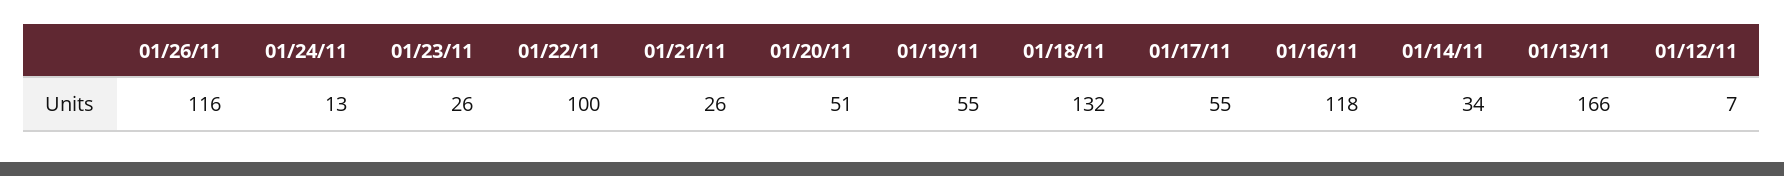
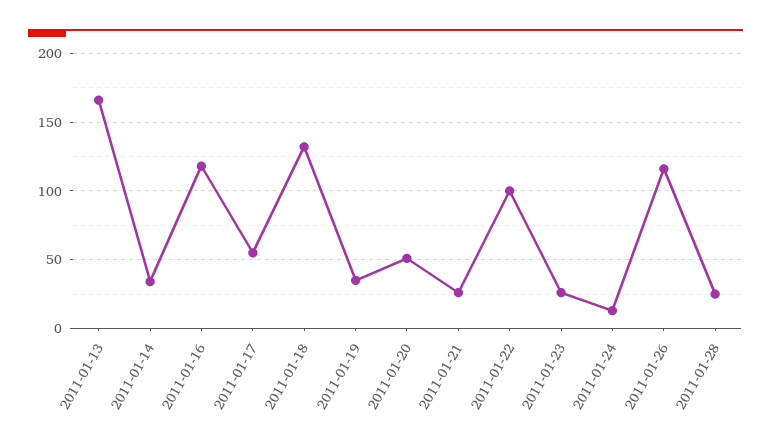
01/19/11: 55 -> 35
01/12/11: 7 -> none
2011-01-28: none -> 25

